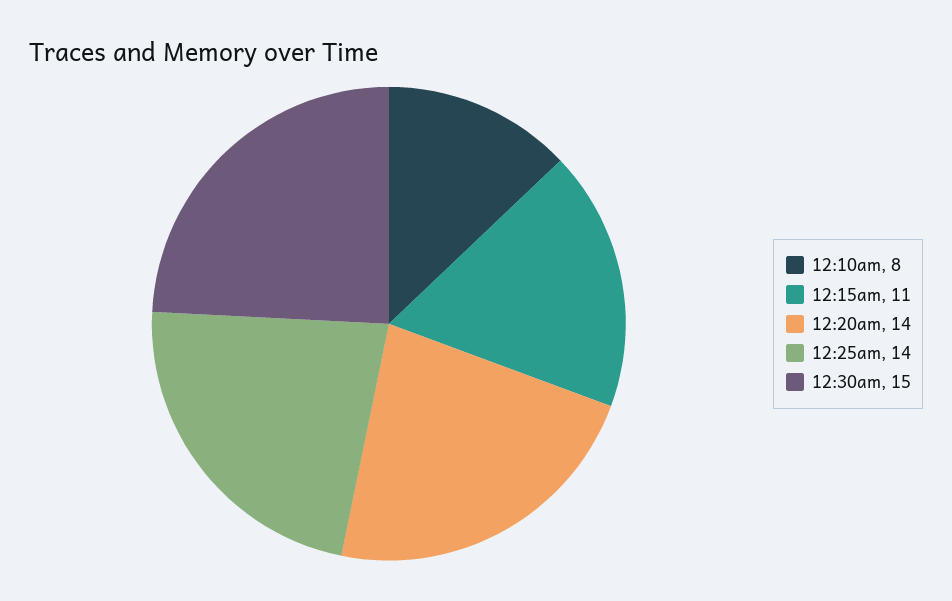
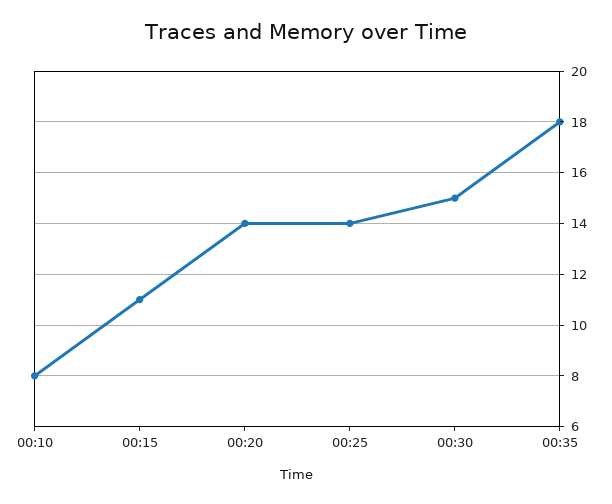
00:35: none -> 18

